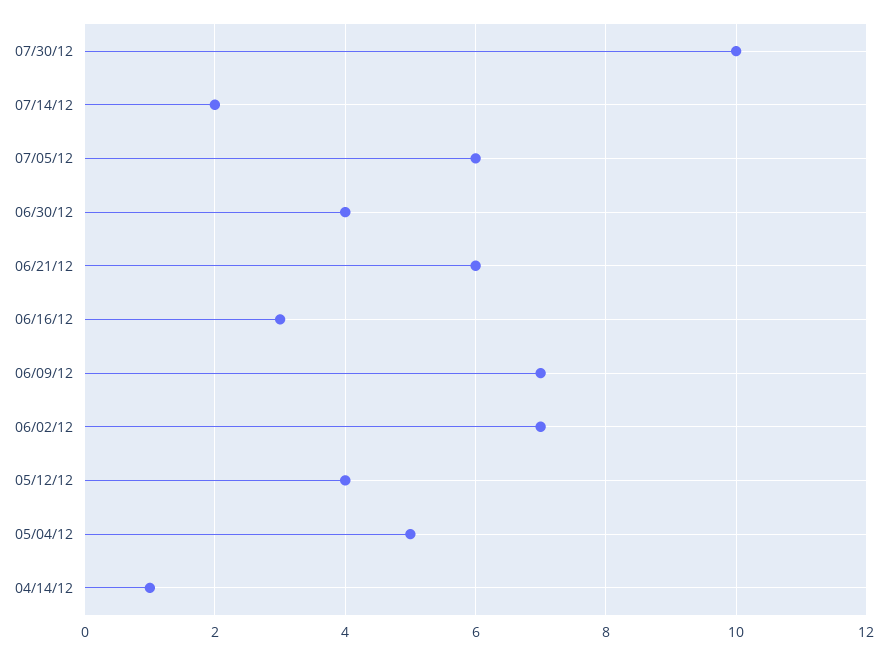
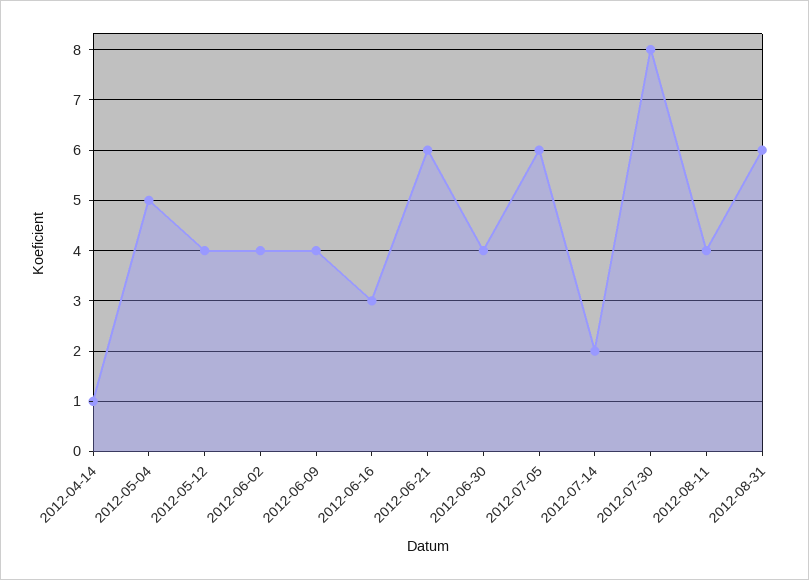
07/30/12: 10 -> 8
06/09/12: 7 -> 4
06/02/12: 7 -> 4
2012-08-11: none -> 4
2012-08-31: none -> 6

